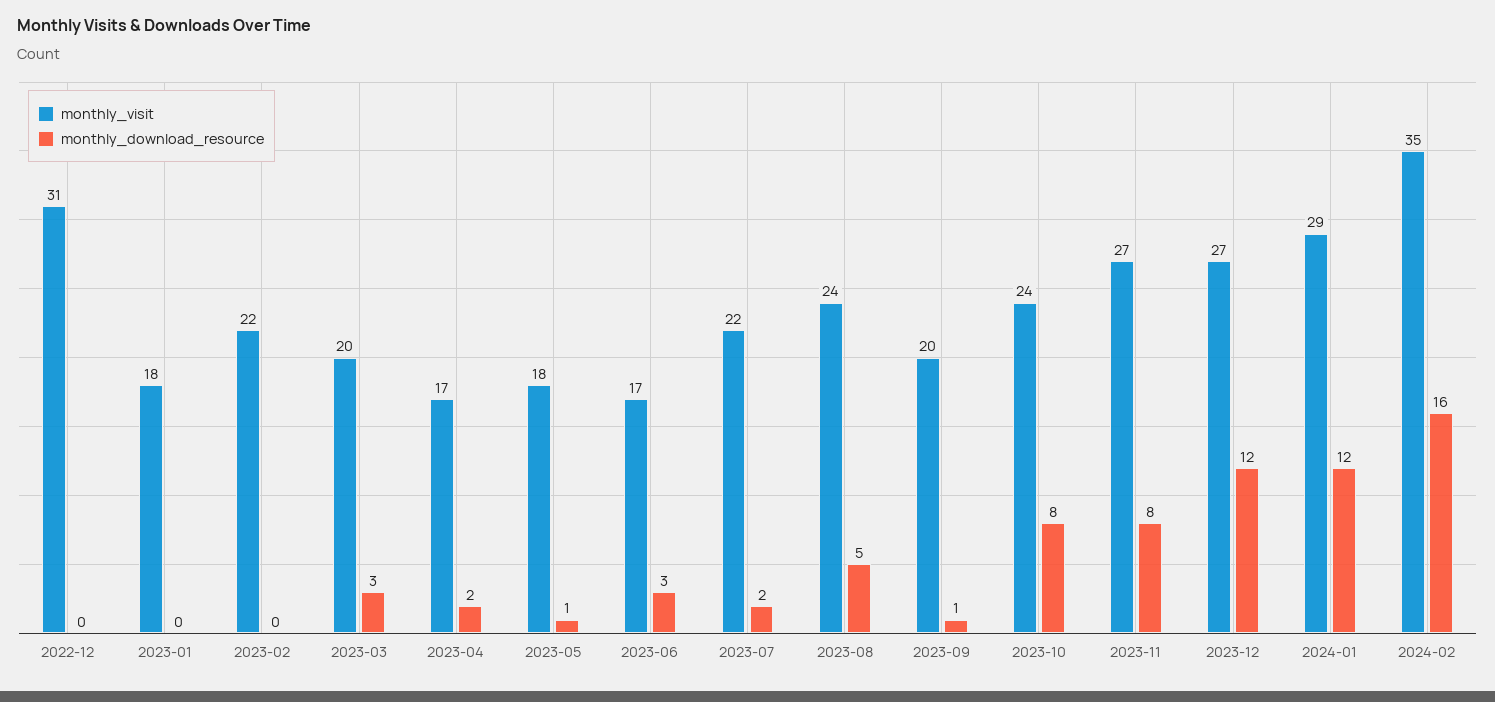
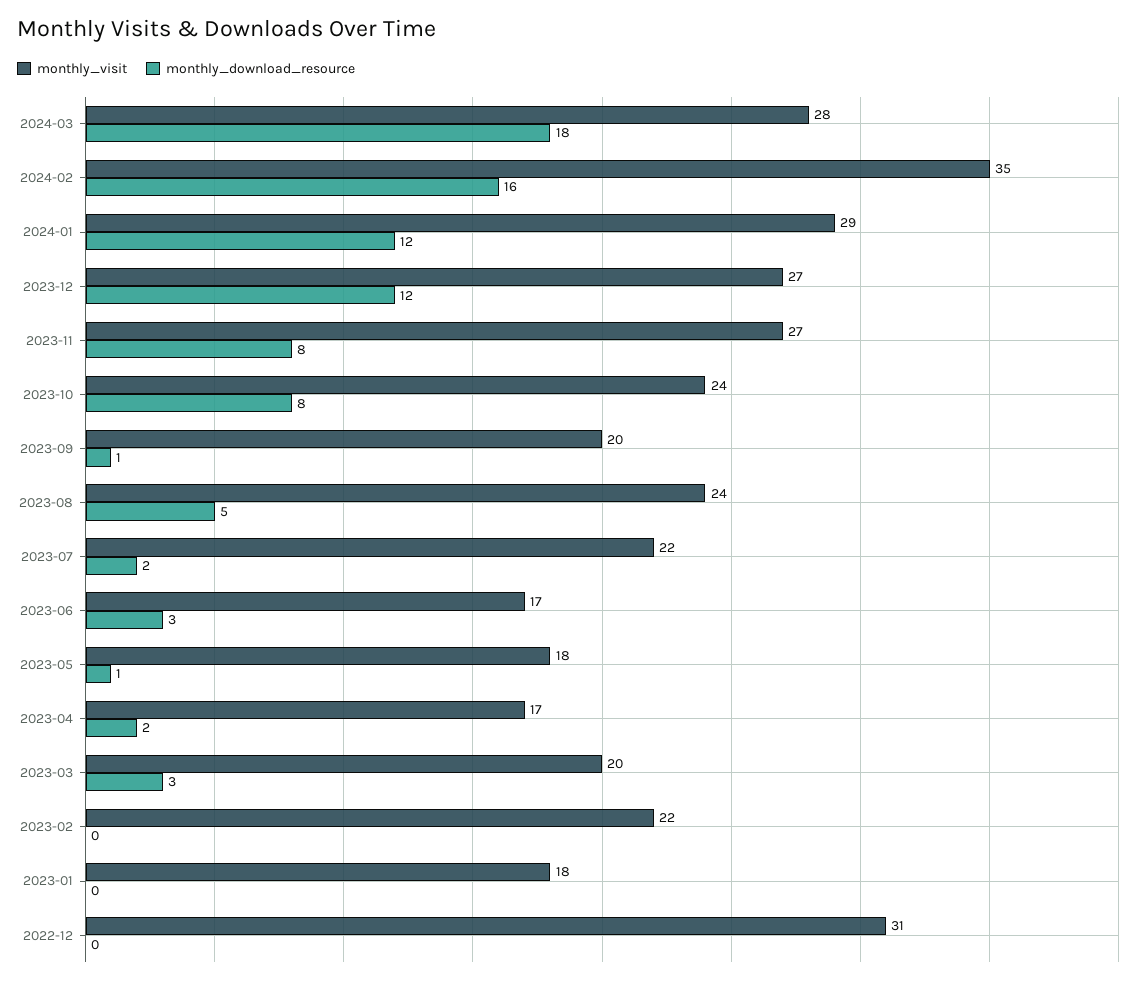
monthly_visit, 2024-03: none -> 28
monthly_download_resource, 2024-03: none -> 18

